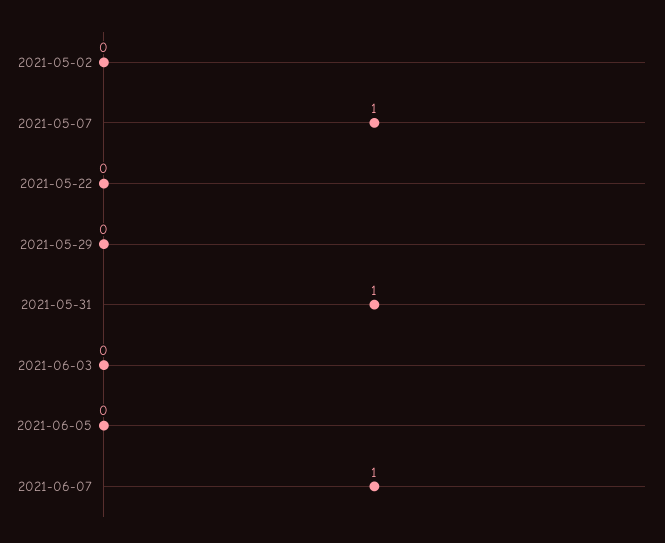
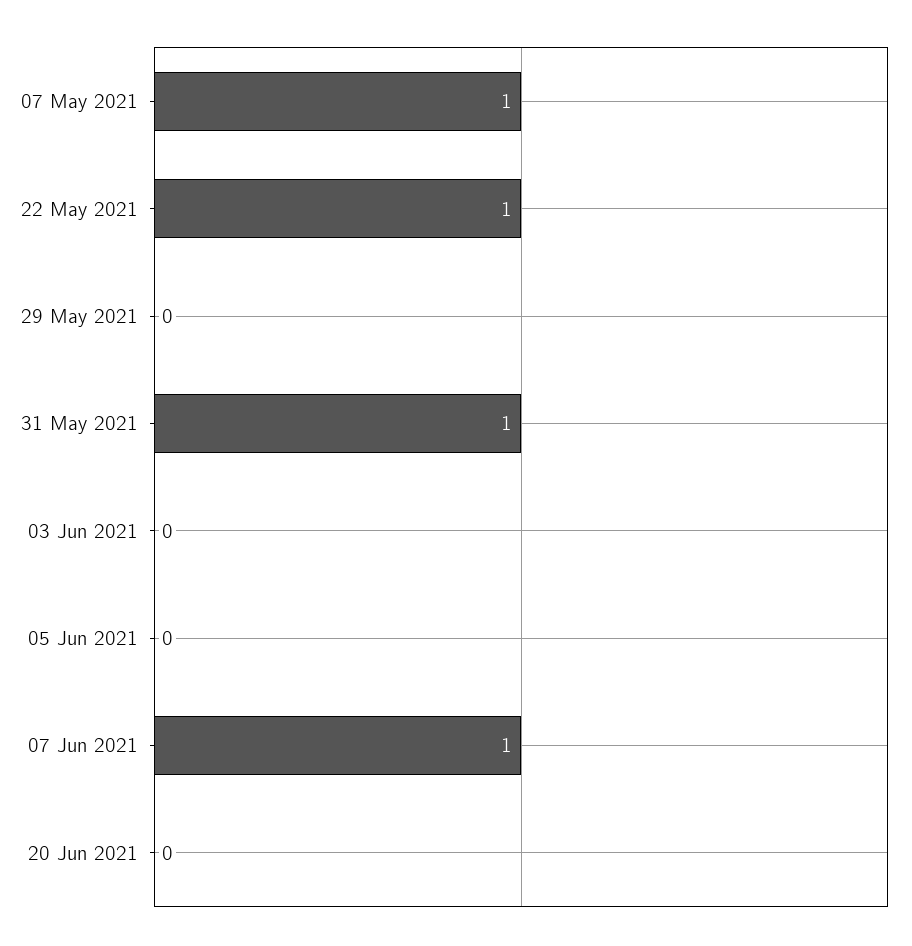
2021-05-02: 0 -> none
2021-05-22: 0 -> 1
20 Jun 2021: none -> 0

